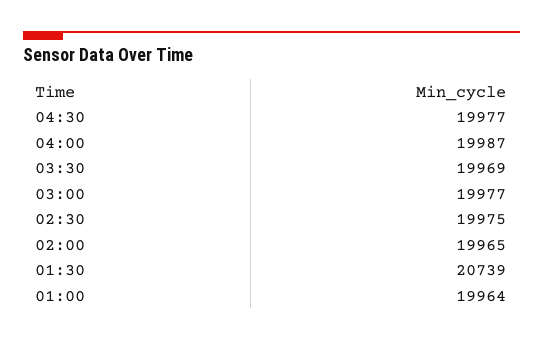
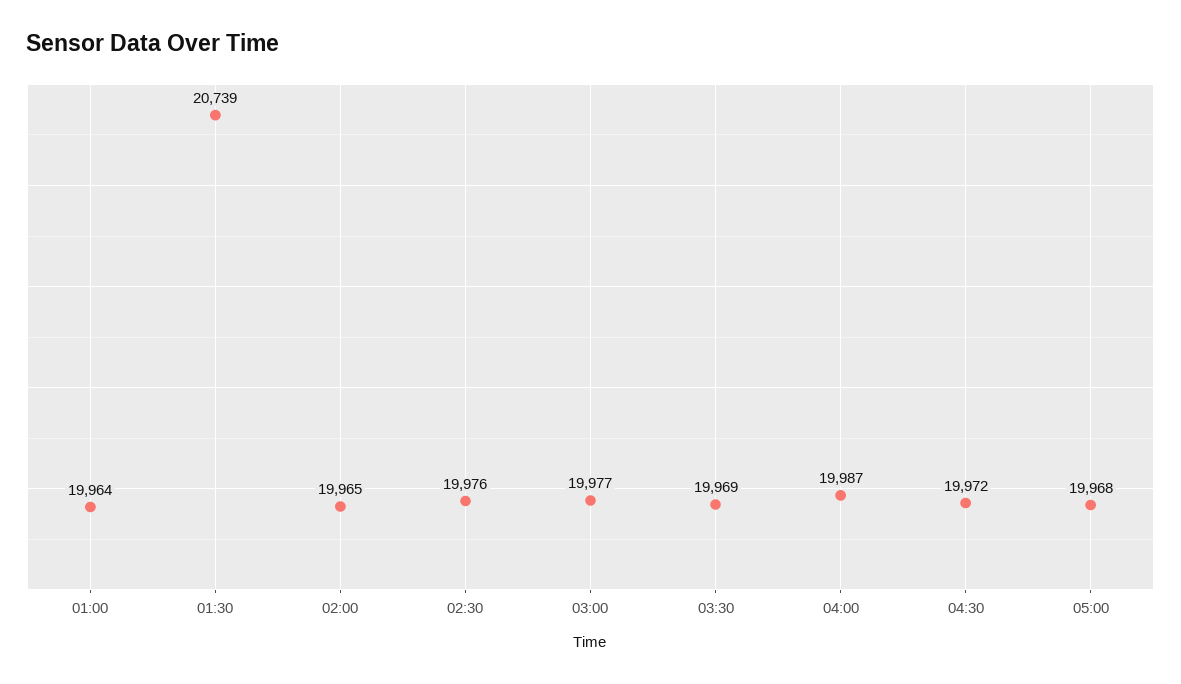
04:30: 19977 -> 19972
02:30: 19975 -> 19976
05:00: none -> 19968

